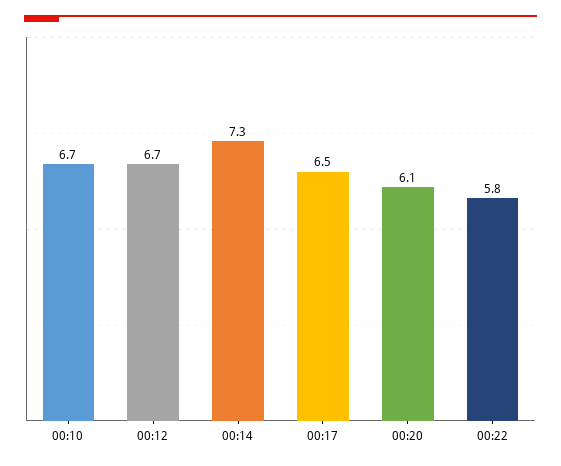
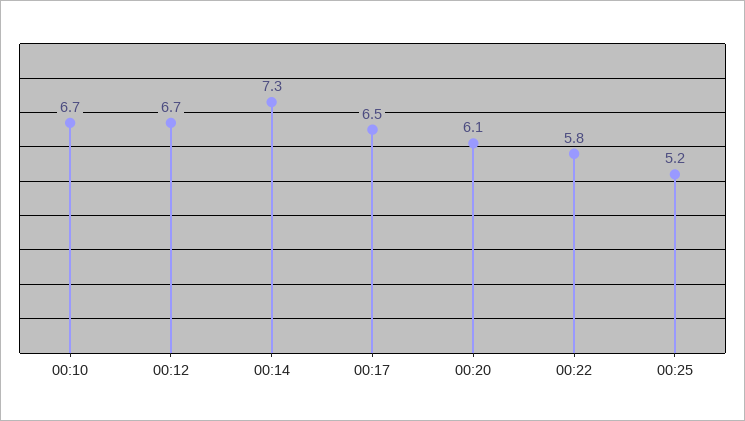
00:25: none -> 5.2

